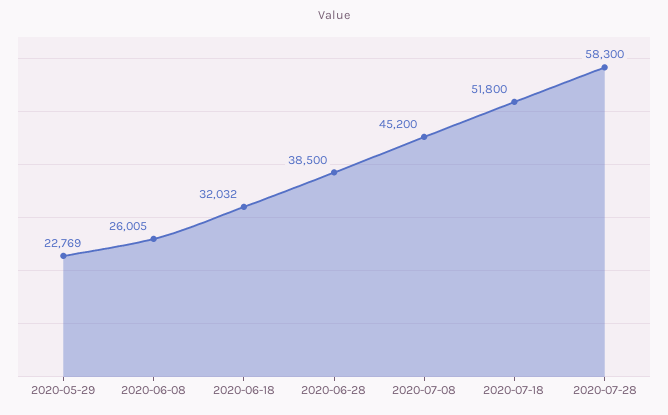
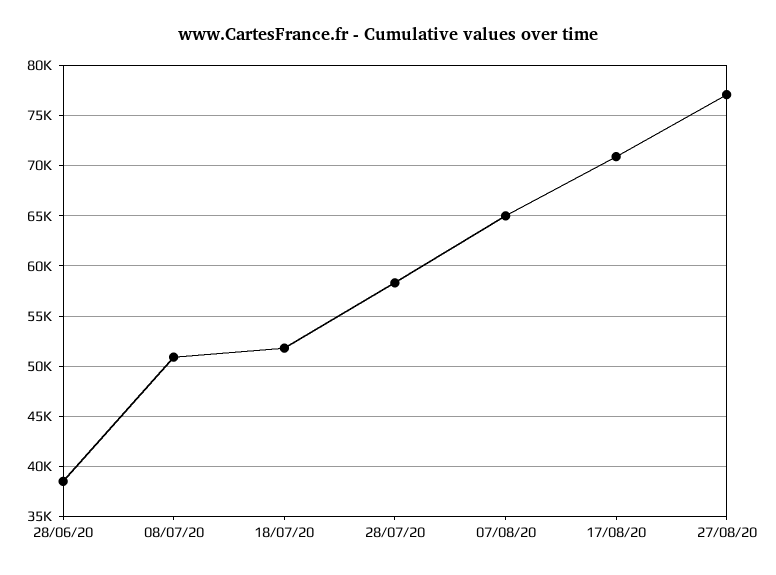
2020-05-29: 22769 -> none
2020-06-08: 26005 -> none
2020-06-18: 32032 -> none
2020-07-08: 45200 -> 51000
07/08/20: none -> 65000
17/08/20: none -> 71000
27/08/20: none -> 77000

